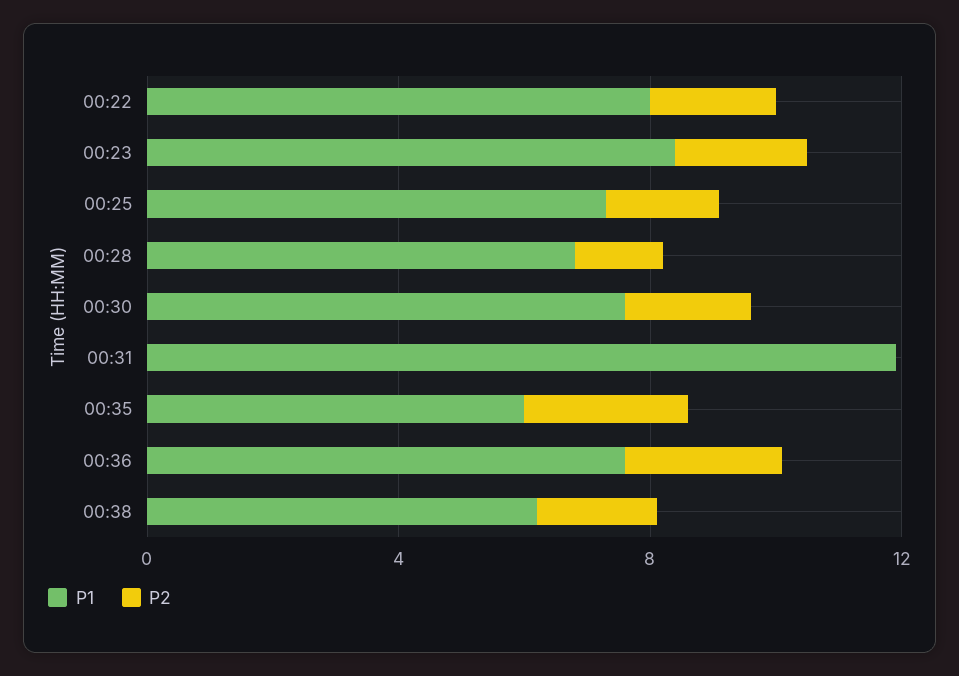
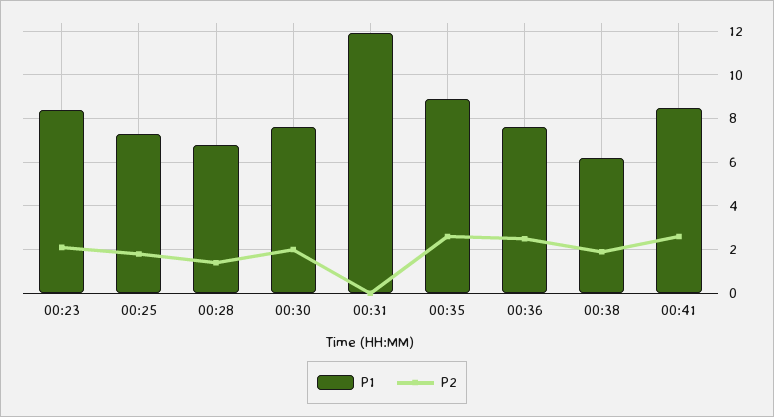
P1, 00:22: 8 -> none
P2, 00:22: 2 -> none
P1, 00:35: 6 -> 9
P1, 00:41: none -> 8.5
P2, 00:41: none -> 2.5

